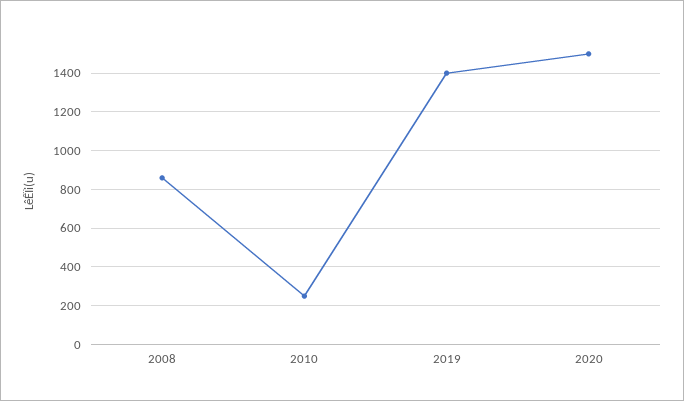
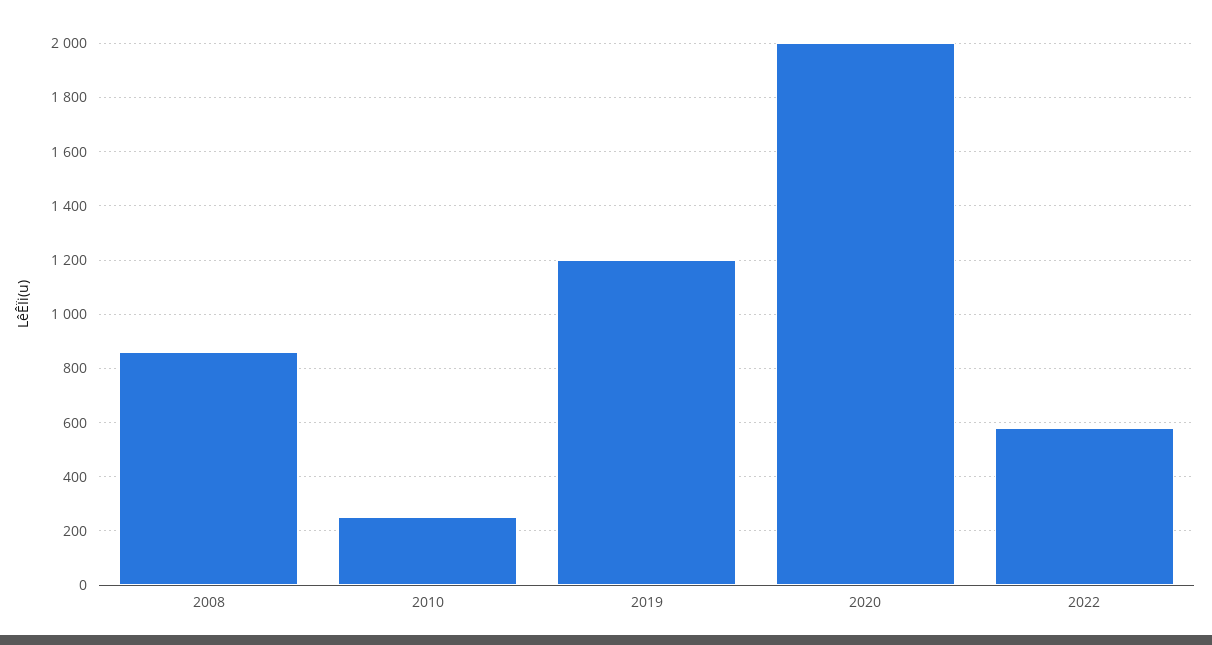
2019: 1400 -> 1200
2020: 1500 -> 2000
2022: none -> 575

